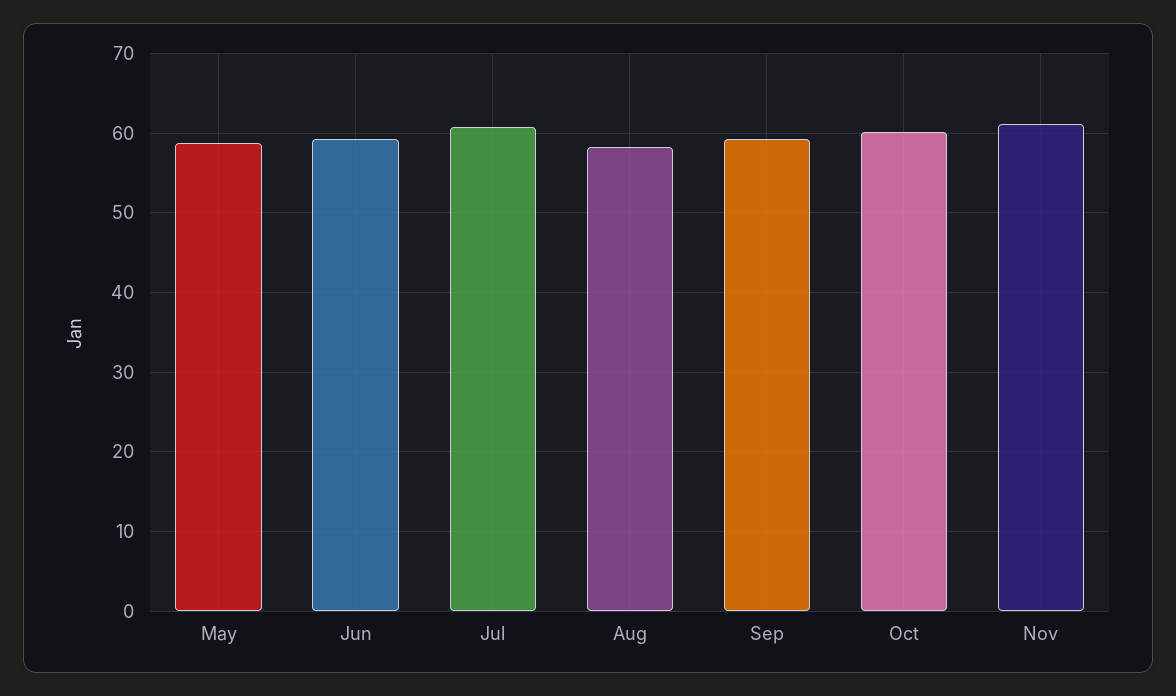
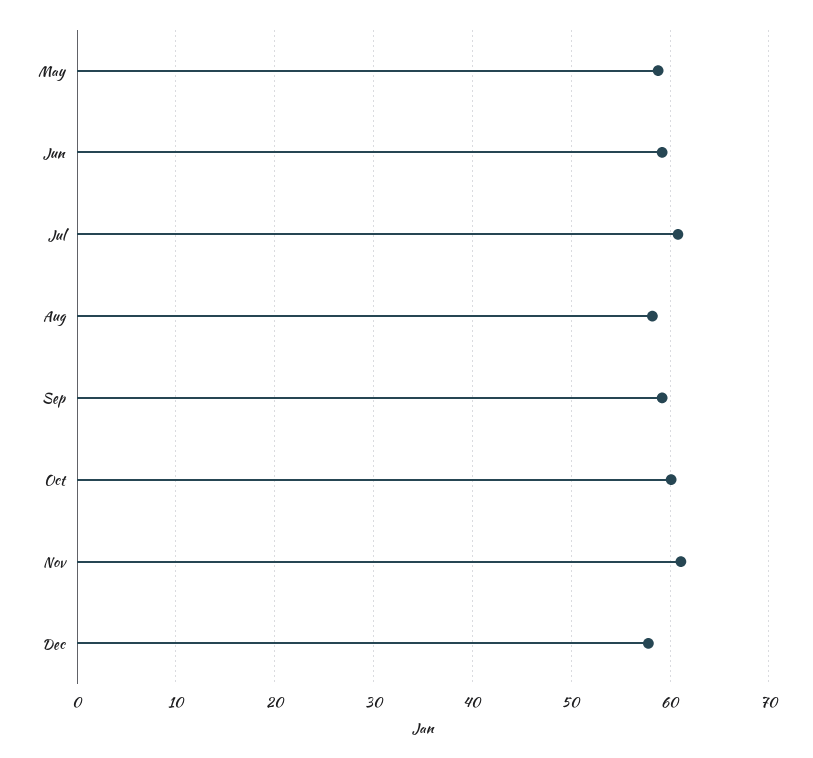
Dec: none -> 58

